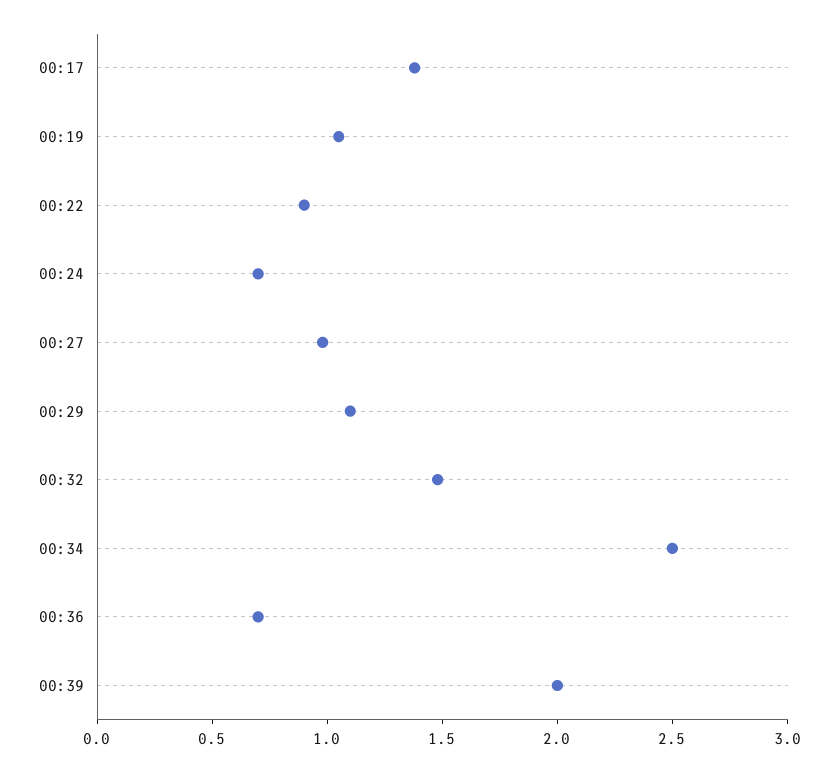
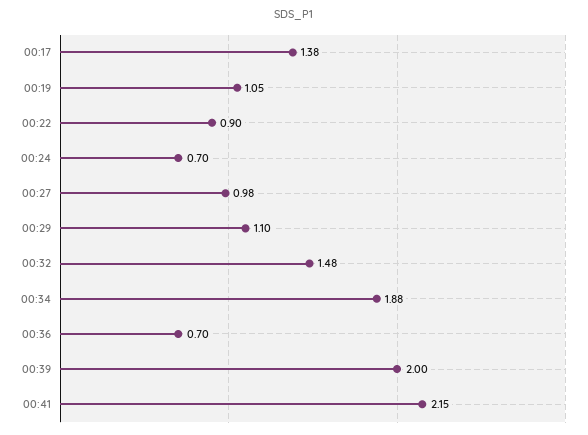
00:34: 2.5 -> 1.88
00:41: none -> 2.15

